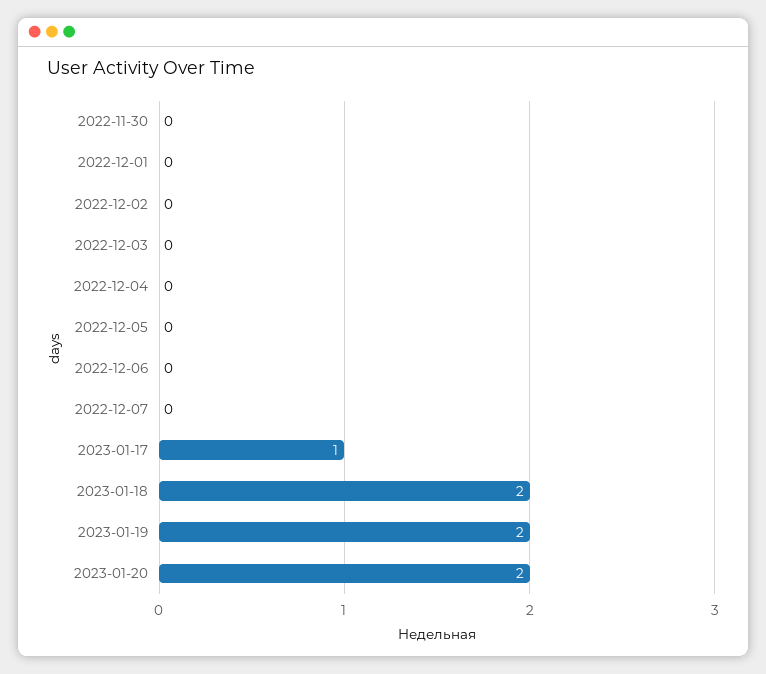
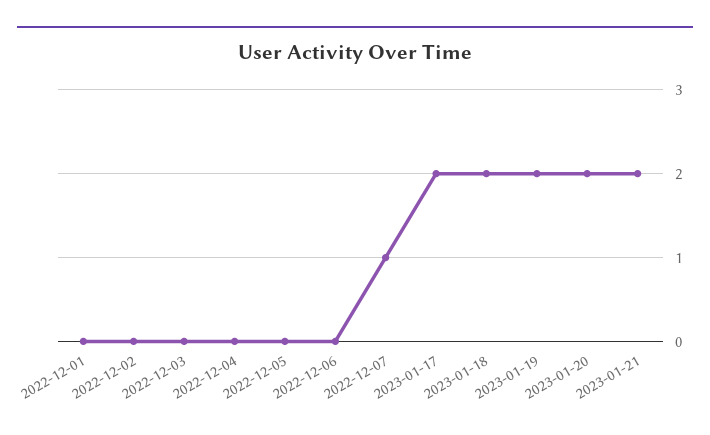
2022-11-30: 0 -> none
2022-12-07: 0 -> 1
2023-01-17: 1 -> 2
2023-01-21: none -> 2

